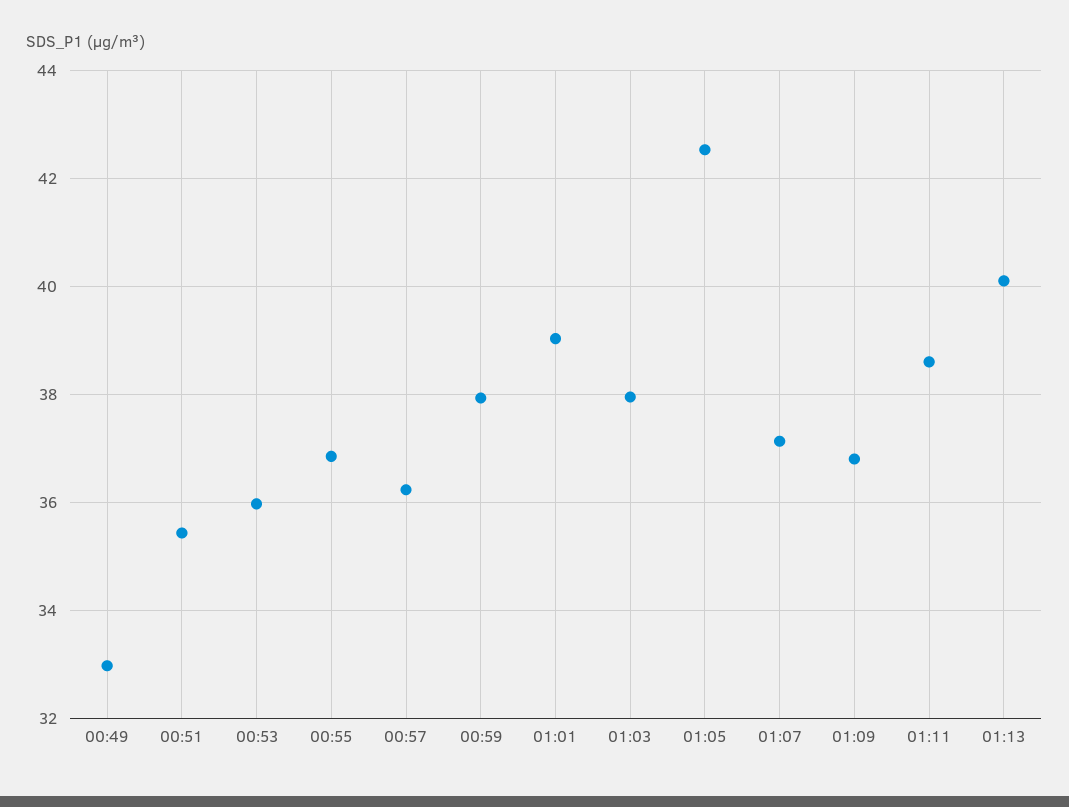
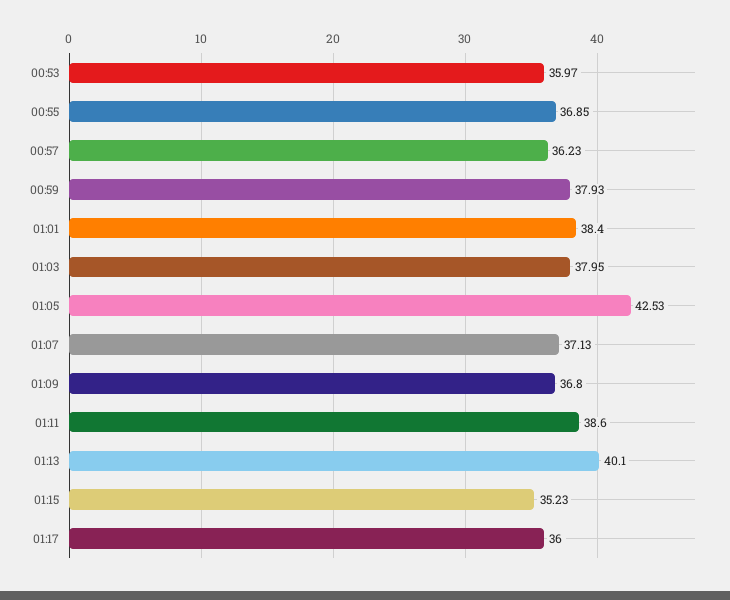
00:49: 33 -> none
00:51: 35.4 -> none
01:01: 39 -> 38.4
01:15: none -> 35.23
01:17: none -> 36

